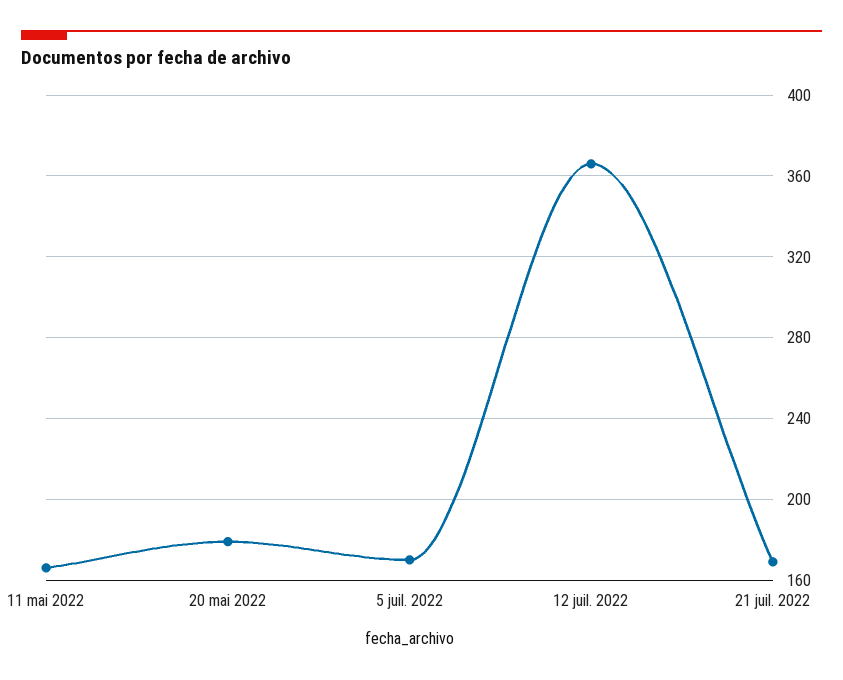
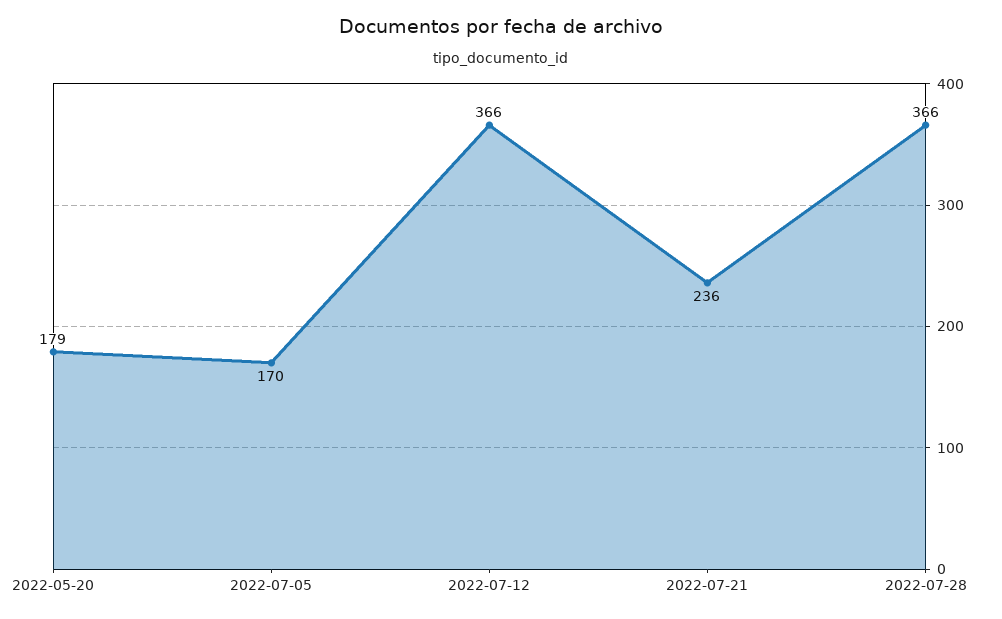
11 mai 2022: 165 -> none
21 juil. 2022: 170 -> 236
2022-07-28: none -> 366

